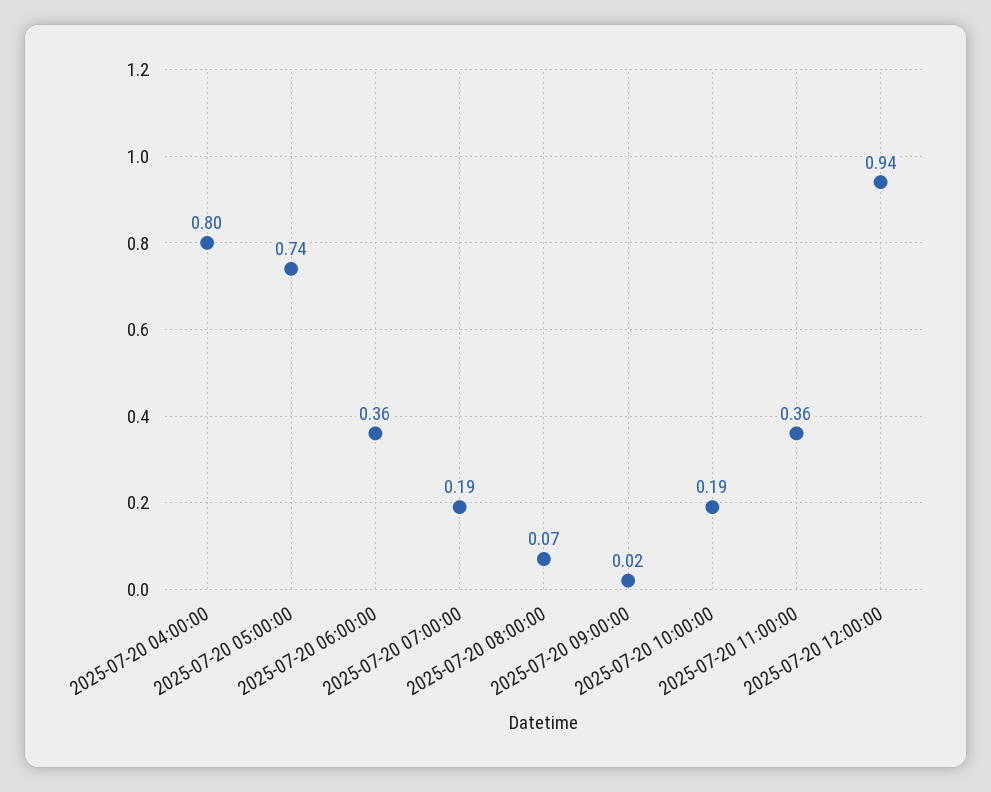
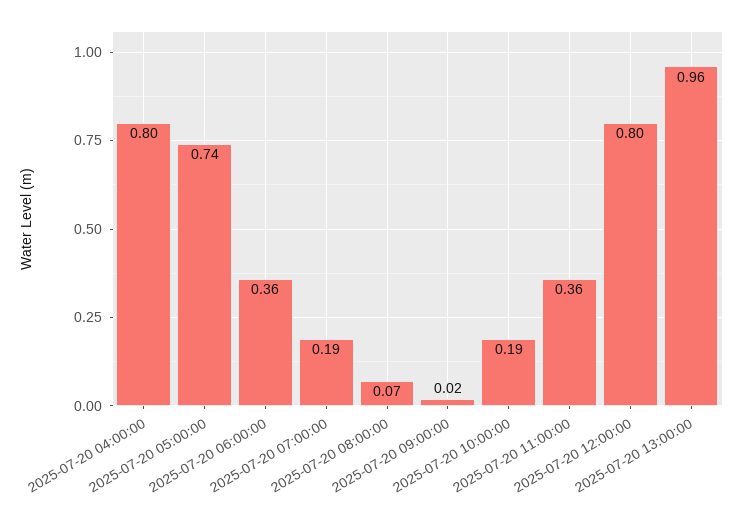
2025-07-20 12:00:00: 0.94 -> 0.8
2025-07-20 13:00:00: none -> 0.96

